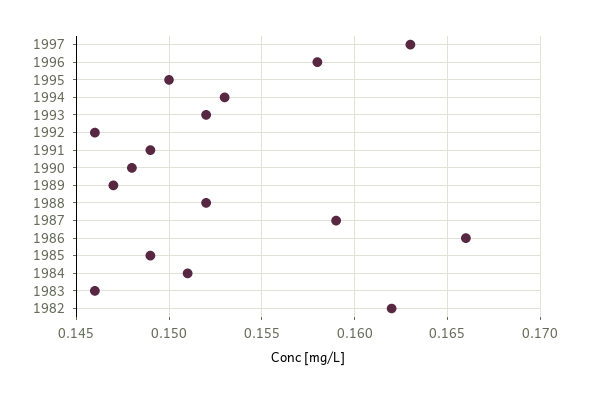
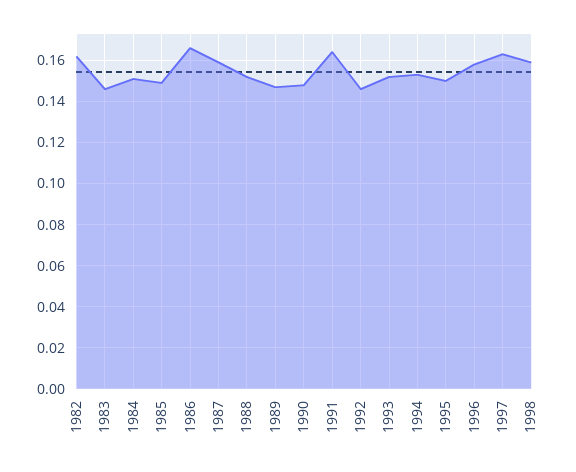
1991: 0.149 -> 0.165
1998: none -> 0.16

